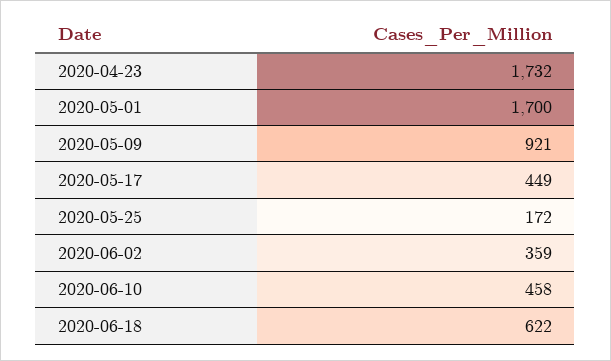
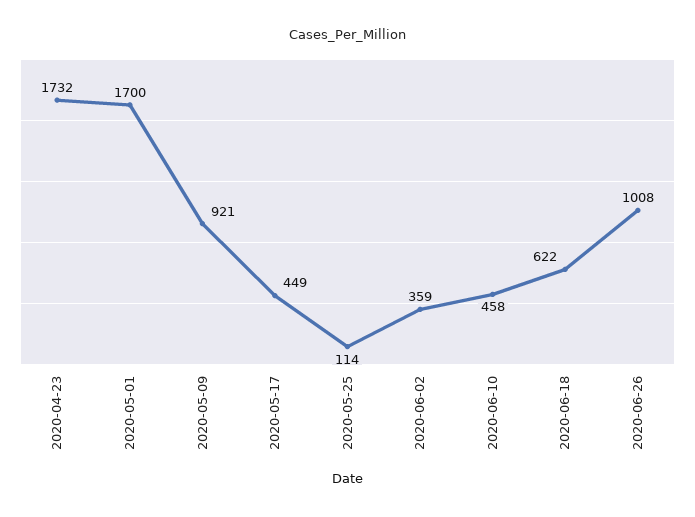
2020-05-25: 172 -> 114
2020-06-26: none -> 1008

